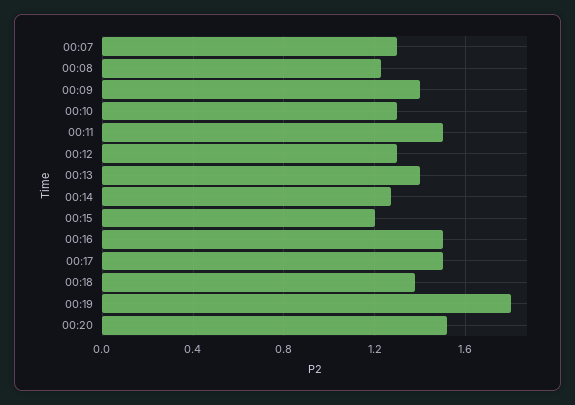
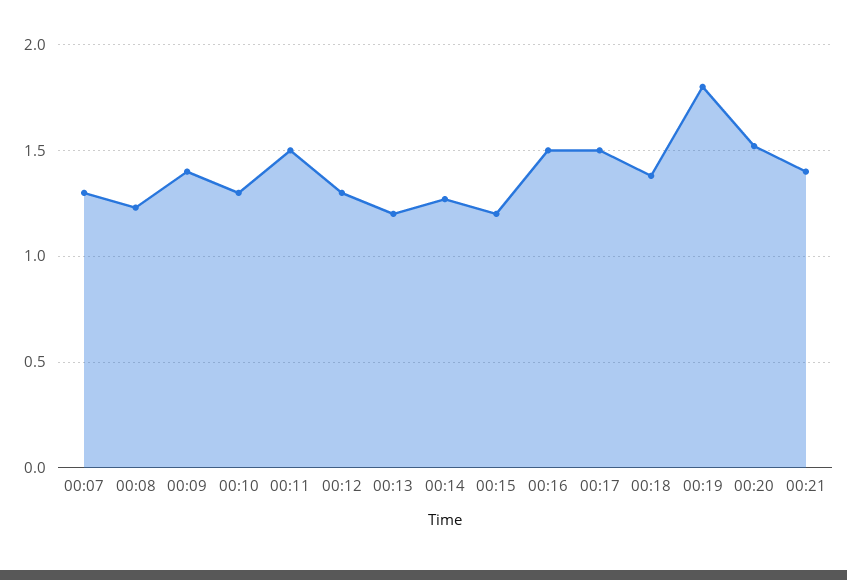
00:13: 1.4 -> 1.2
00:21: none -> 1.4

